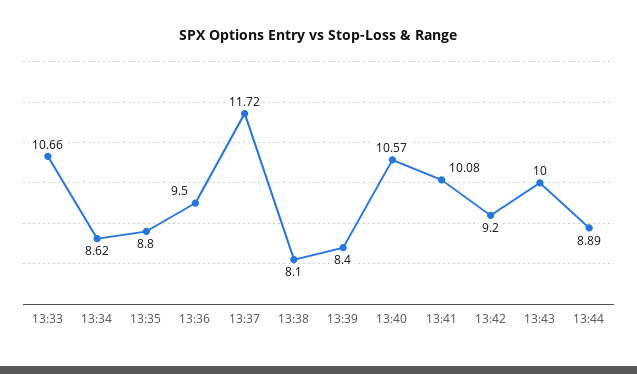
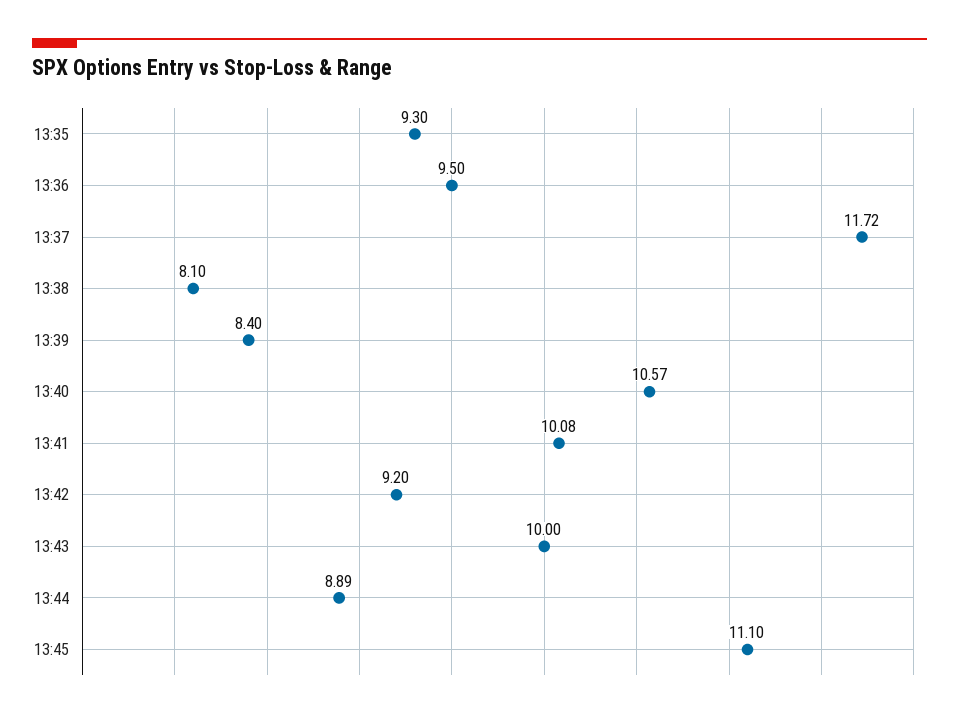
13:33: 10.66 -> none
13:34: 8.62 -> none
13:35: 8.8 -> 9.3
13:45: none -> 11.1

